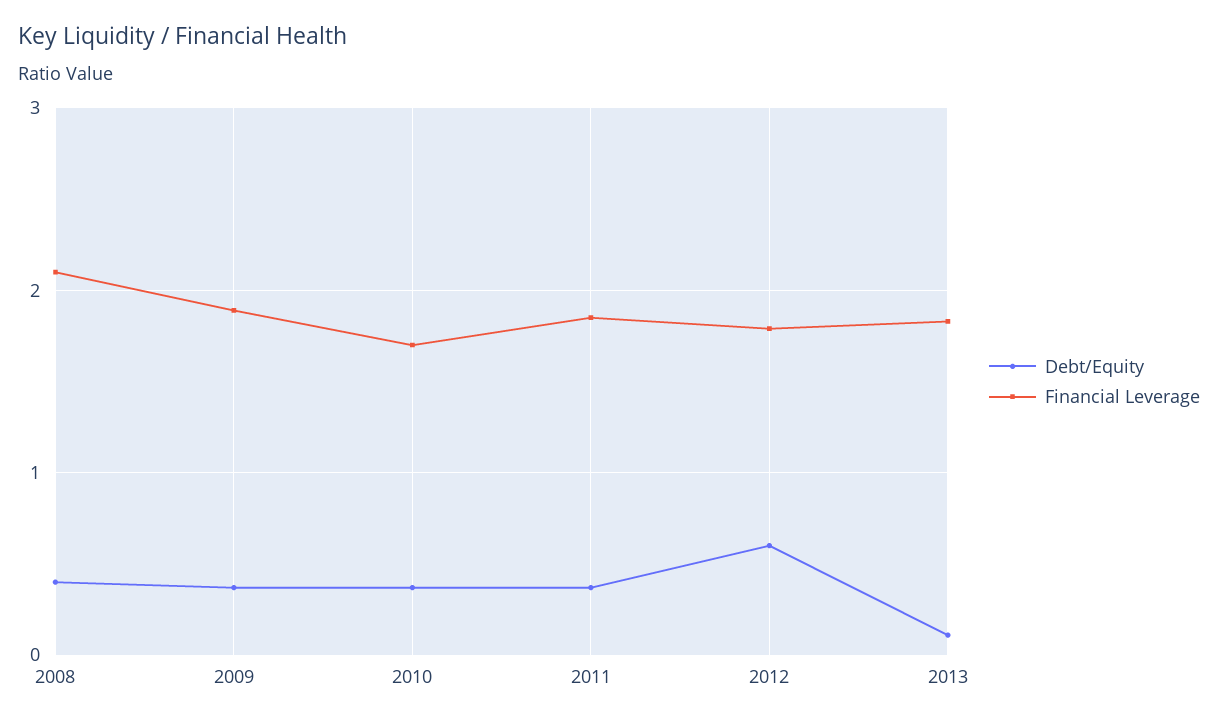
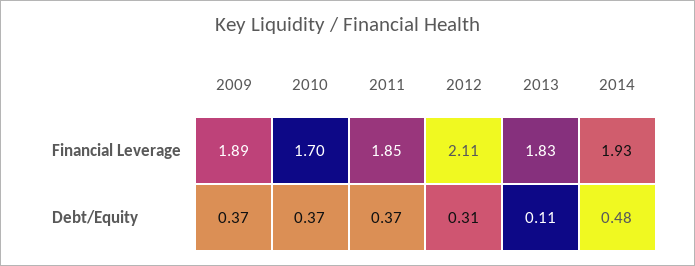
Debt/Equity, 2008: 0.4 -> none
Financial Leverage, 2008: 2.1 -> none
Debt/Equity, 2012: 0.6 -> 0.31
Financial Leverage, 2012: 1.8 -> 2.11
Financial Leverage, 2014: none -> 1.93
Debt/Equity, 2014: none -> 0.48

